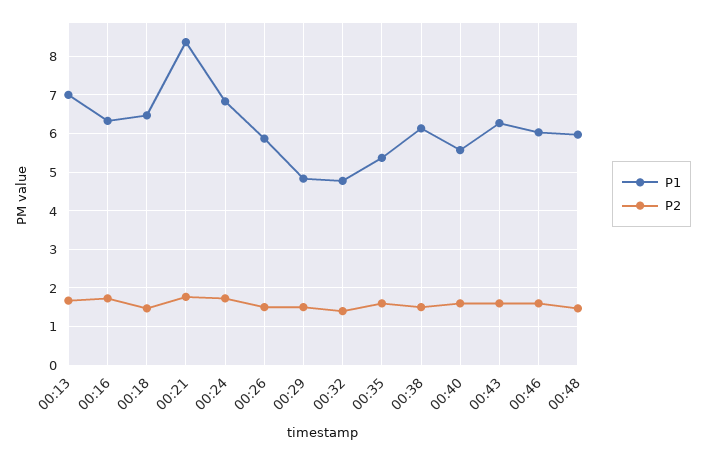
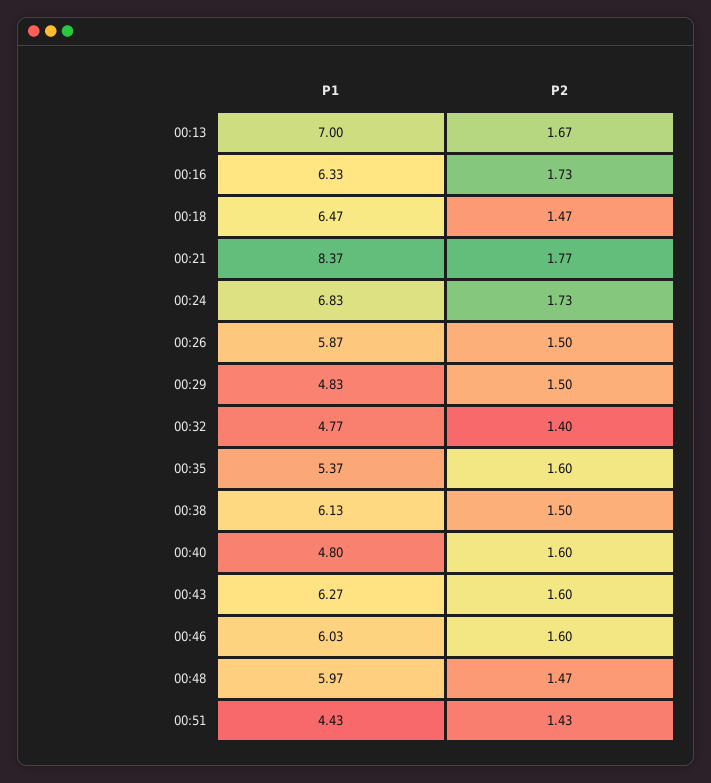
P1, 00:40: 5.6 -> 4.8
P1, 00:51: none -> 4.43
P2, 00:51: none -> 1.43

